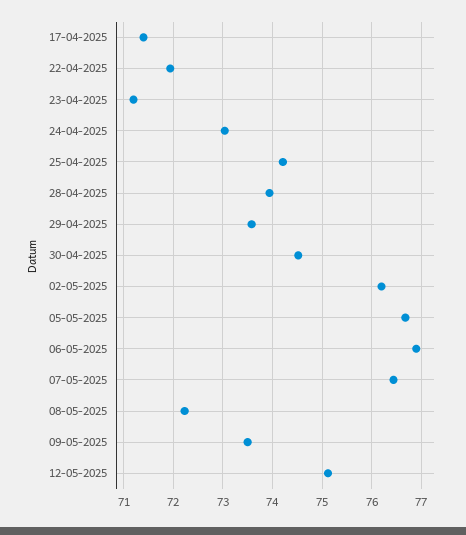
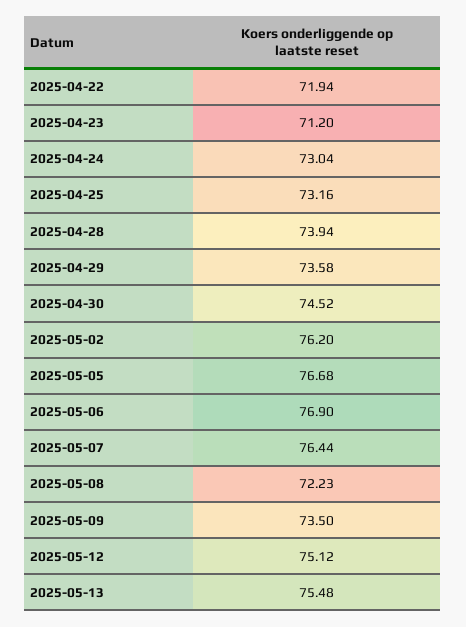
17-04-2025: 71.4 -> none
25-04-2025: 74.2 -> 73.16
2025-05-13: none -> 75.48

